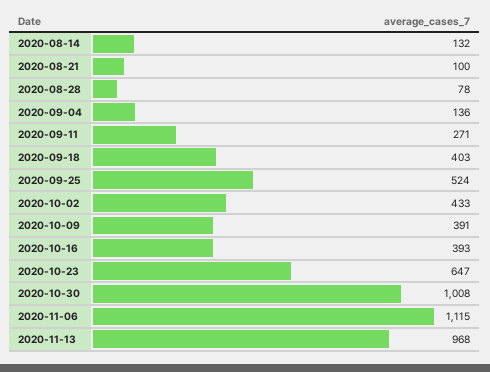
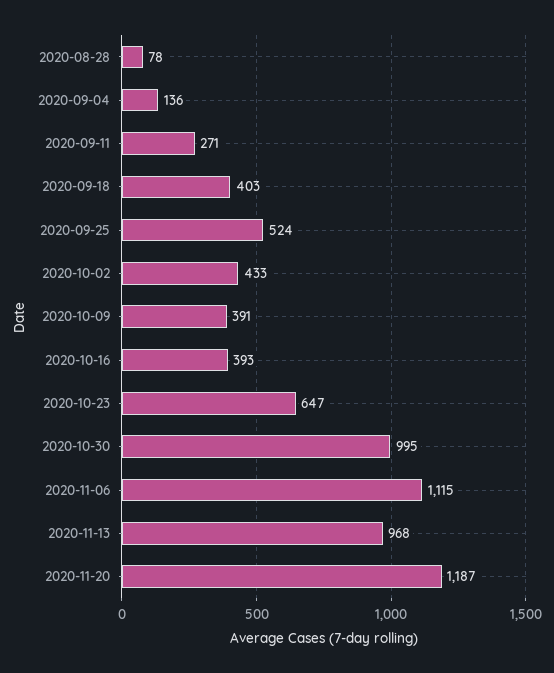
2020-08-14: 132 -> none
2020-08-21: 100 -> none
2020-10-30: 1008 -> 995
2020-11-20: none -> 1187

